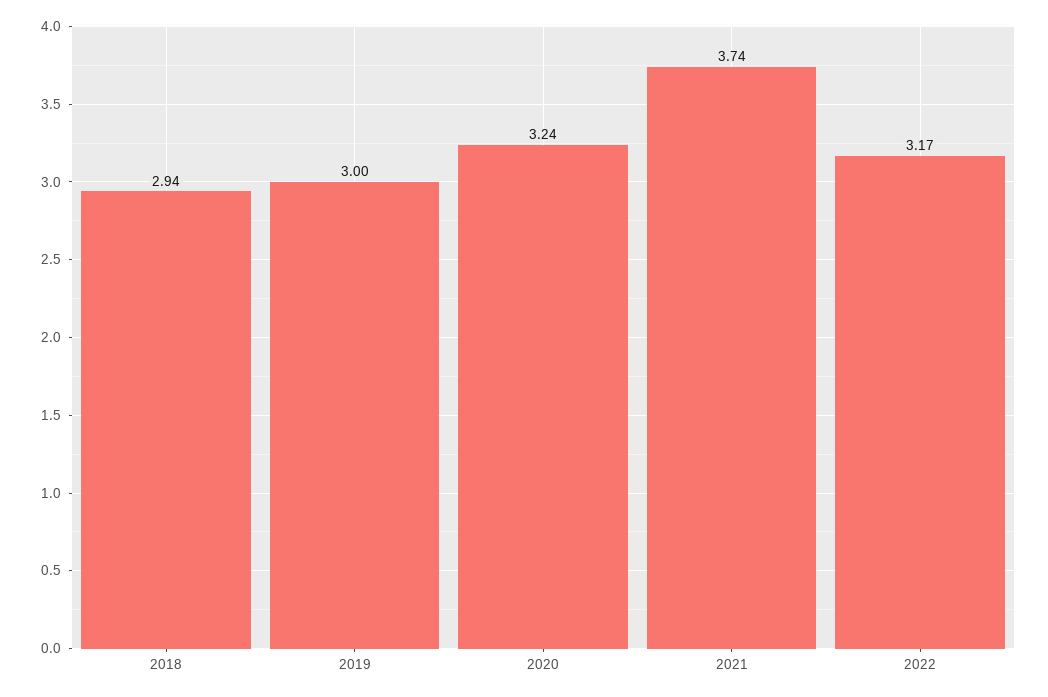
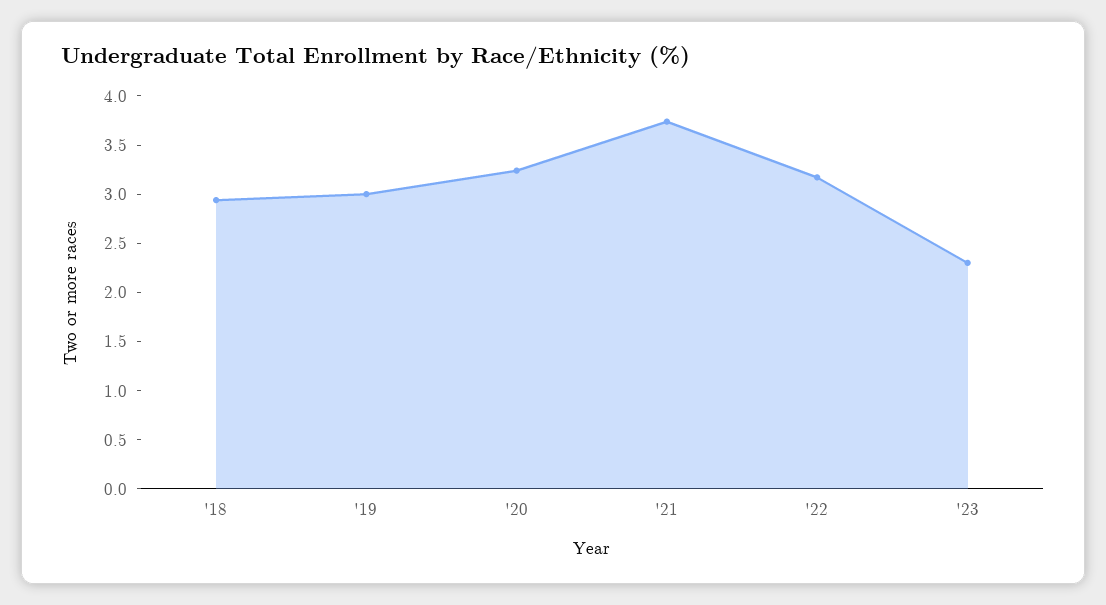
'23: none -> 2.3

